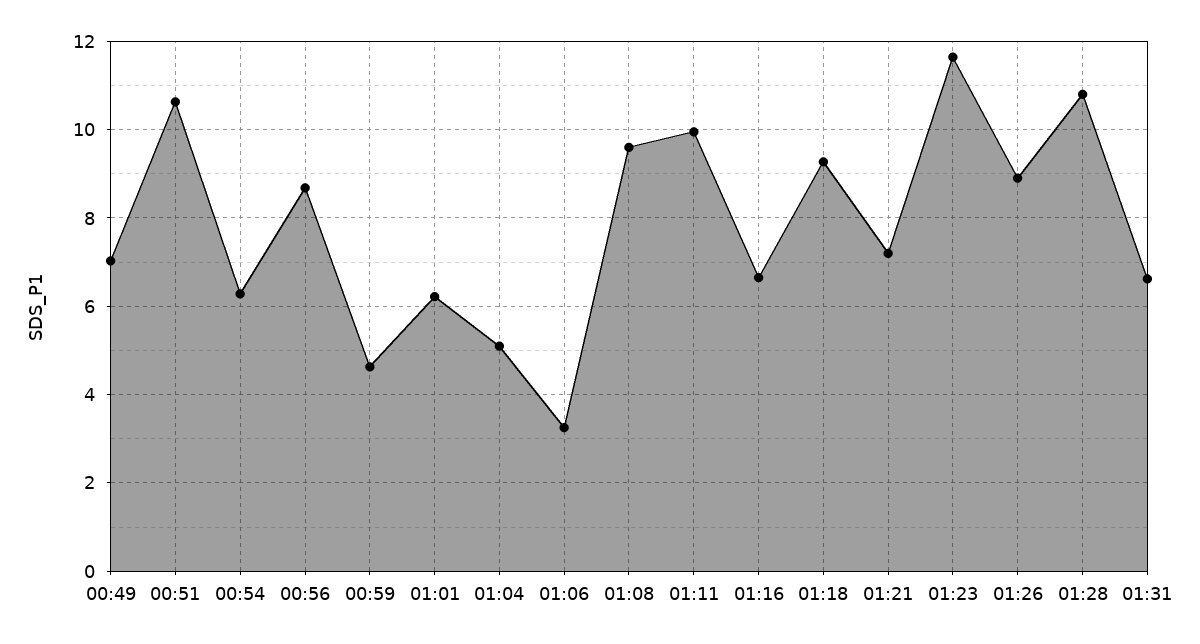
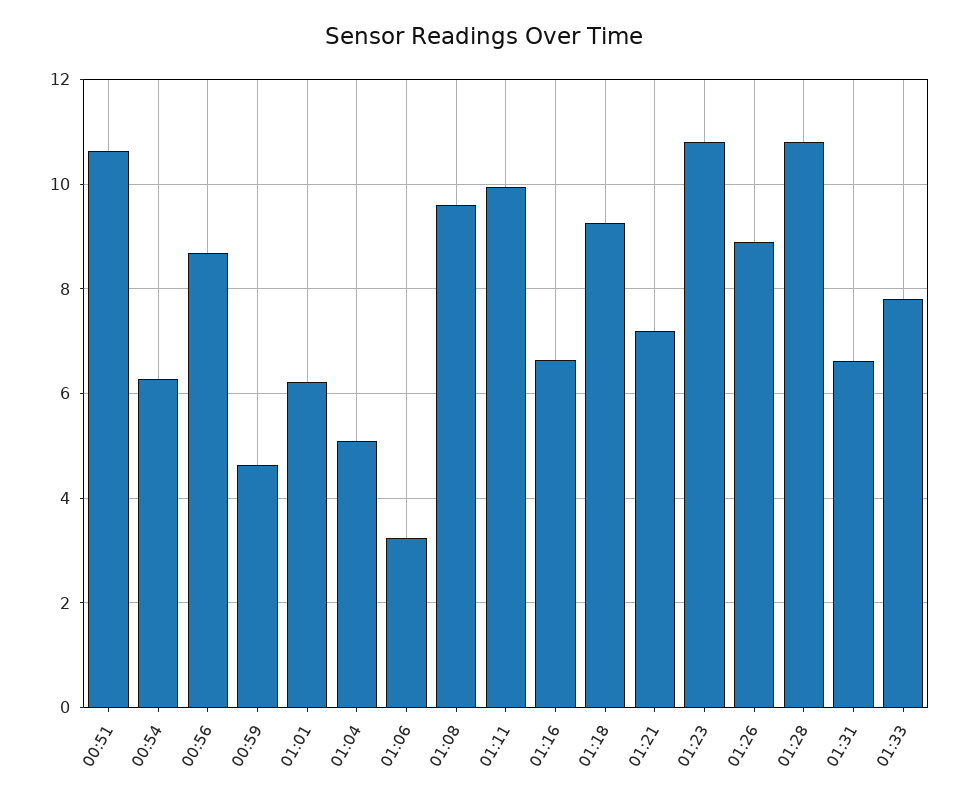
00:49: 7 -> none
01:23: 11.6 -> 10.8
01:33: none -> 7.8

